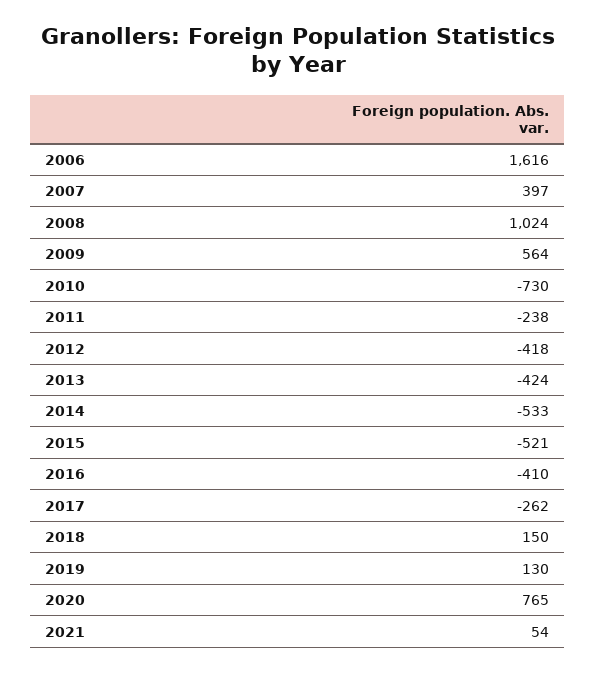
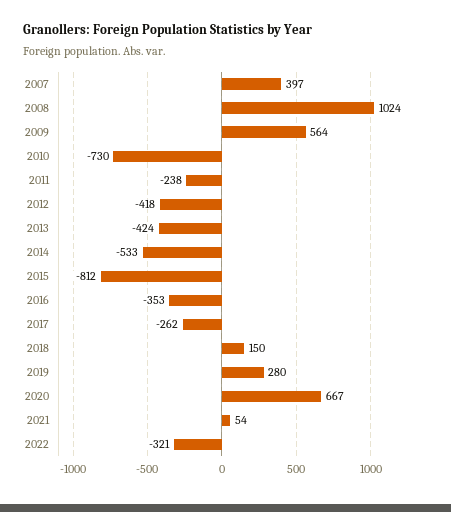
2006: 1616 -> none
2015: -521 -> -812
2016: -410 -> -353
2019: 130 -> 280
2020: 765 -> 667
2022: none -> -321

